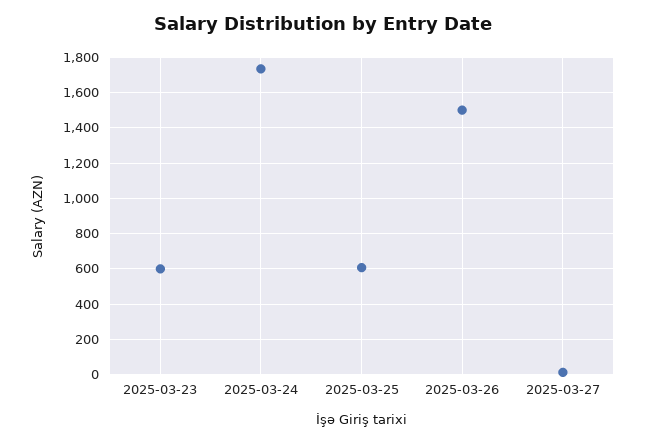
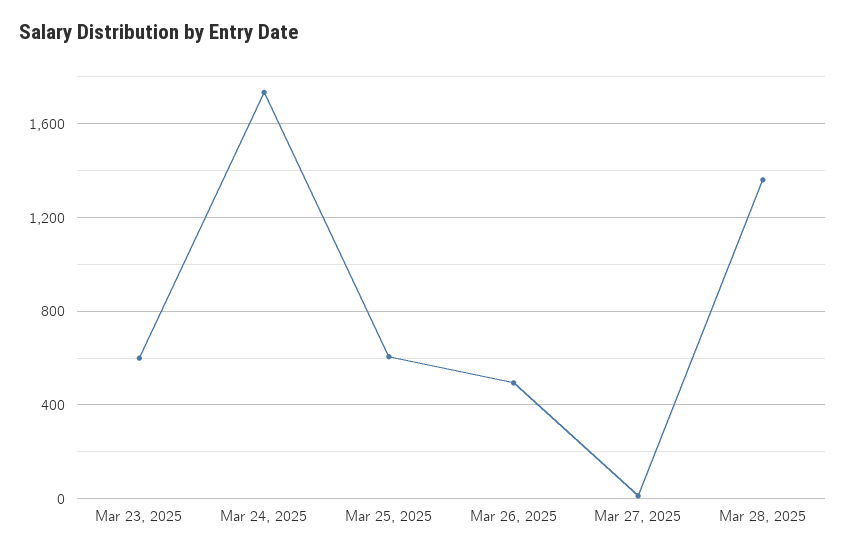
2025-03-26: 1500 -> 500
Mar 28, 2025: none -> 1350

